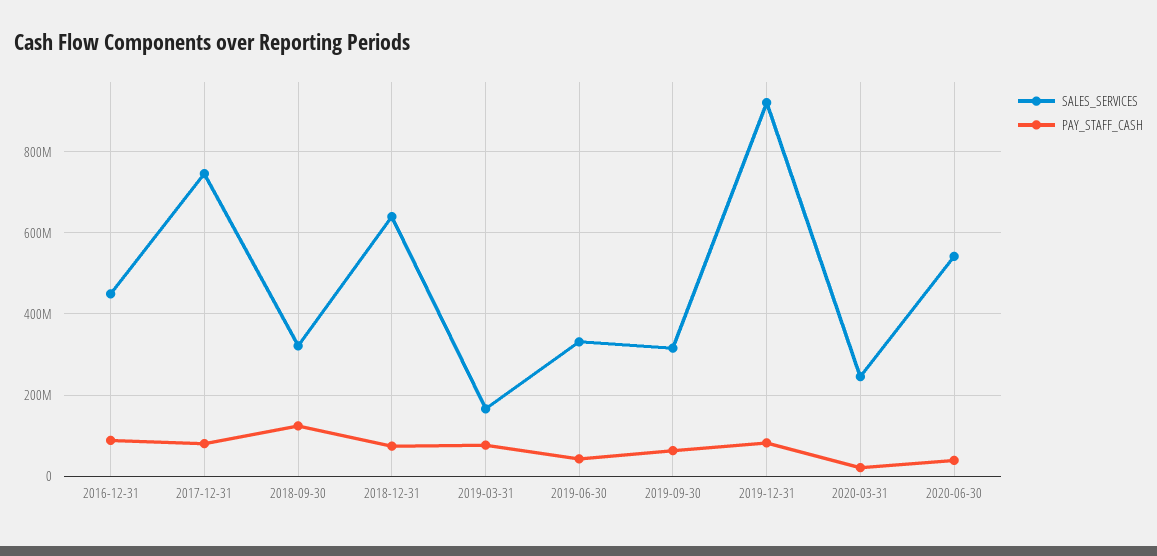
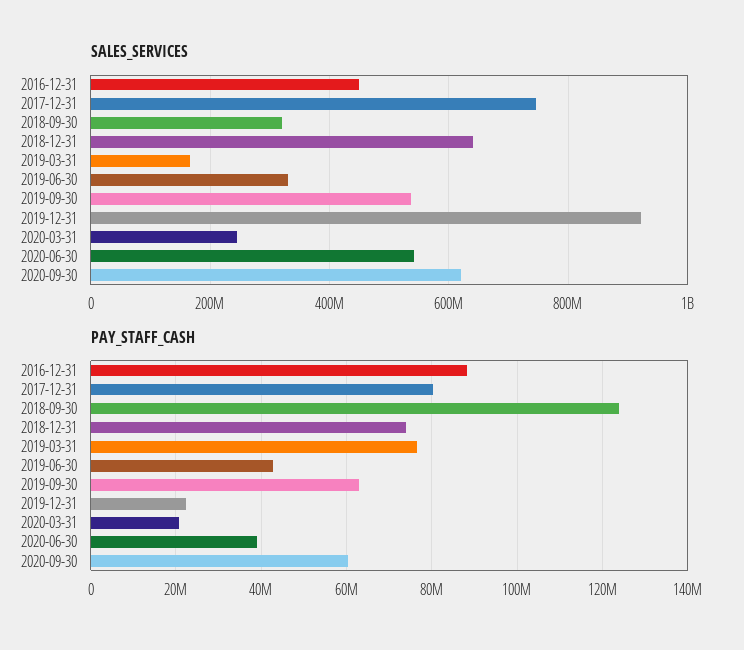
SALES_SERVICES, 2019-09-30: 320000000 -> 540000000
PAY_STAFF_CASH, 2019-12-31: 80000000 -> 22000000
SALES_SERVICES, 2020-09-30: none -> 620000000
PAY_STAFF_CASH, 2020-09-30: none -> 60000000

